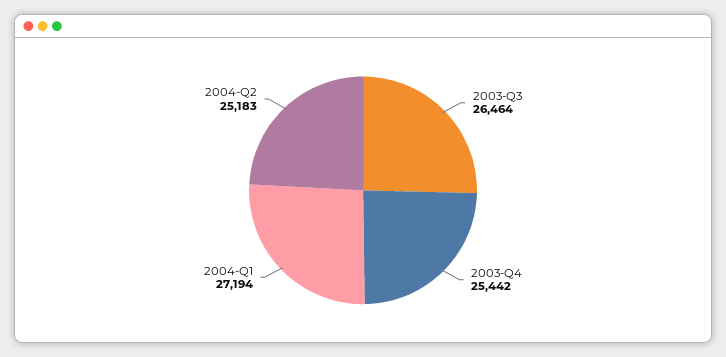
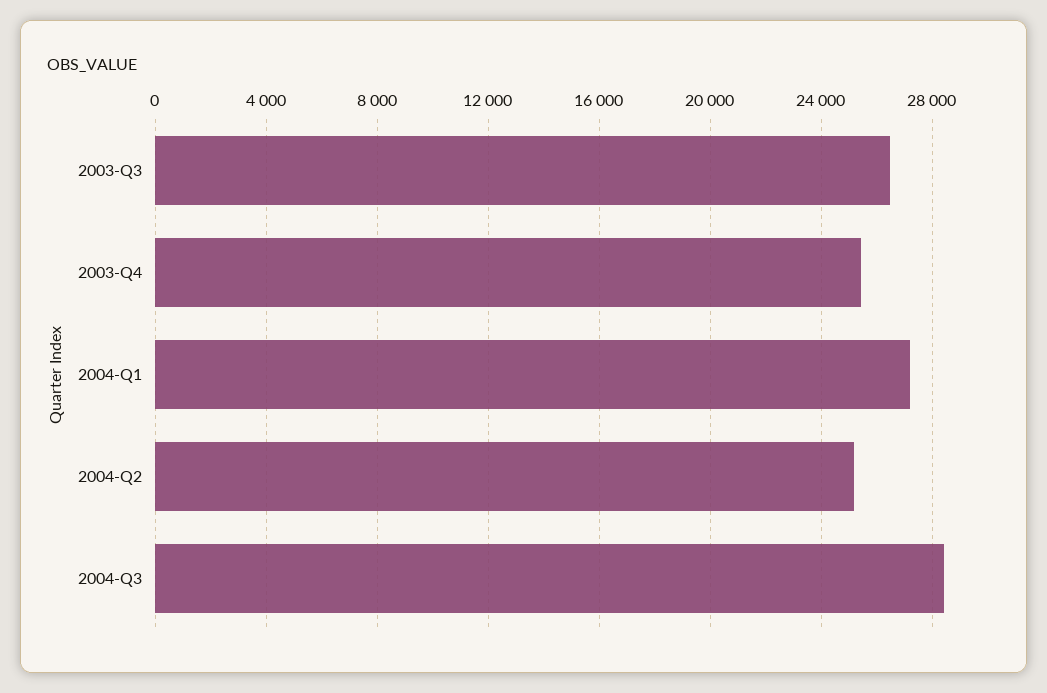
2004-Q3: none -> 28500

